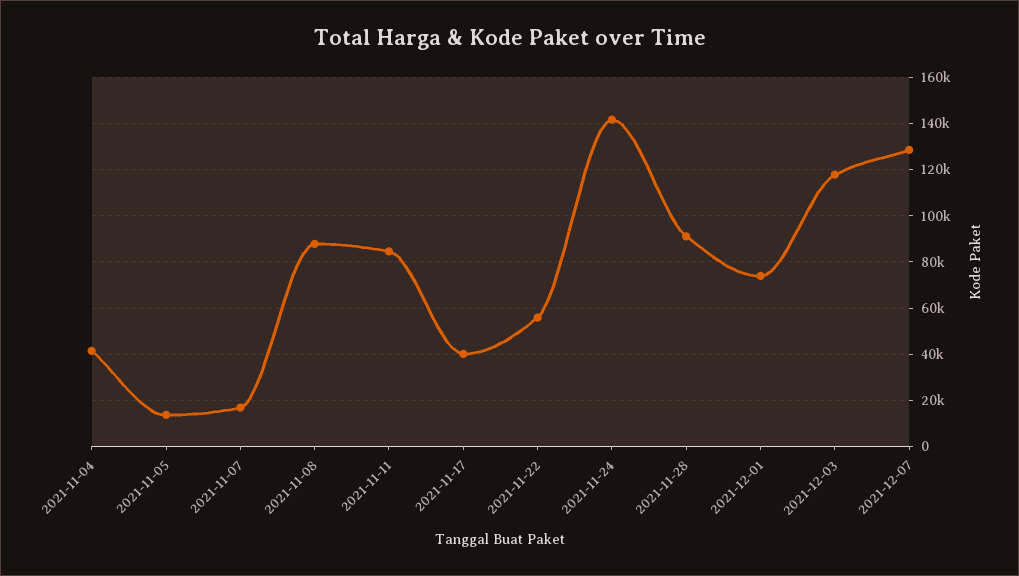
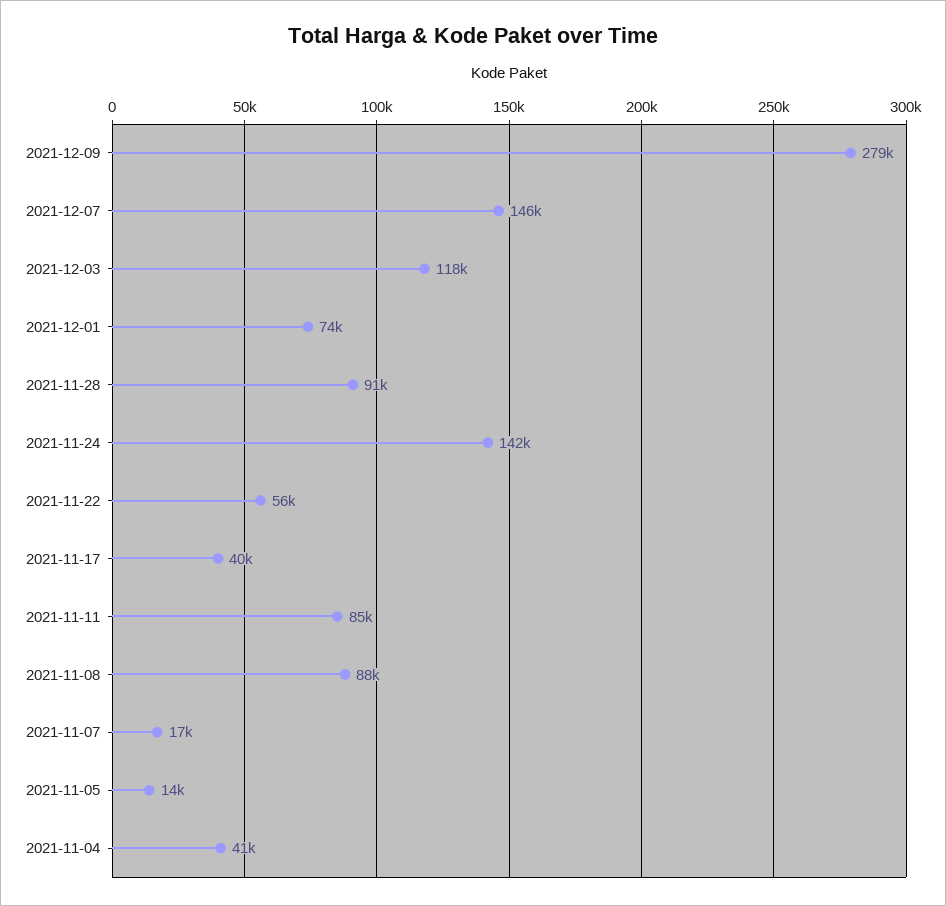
2021-12-07: 130000 -> 146000
2021-12-09: none -> 279000

